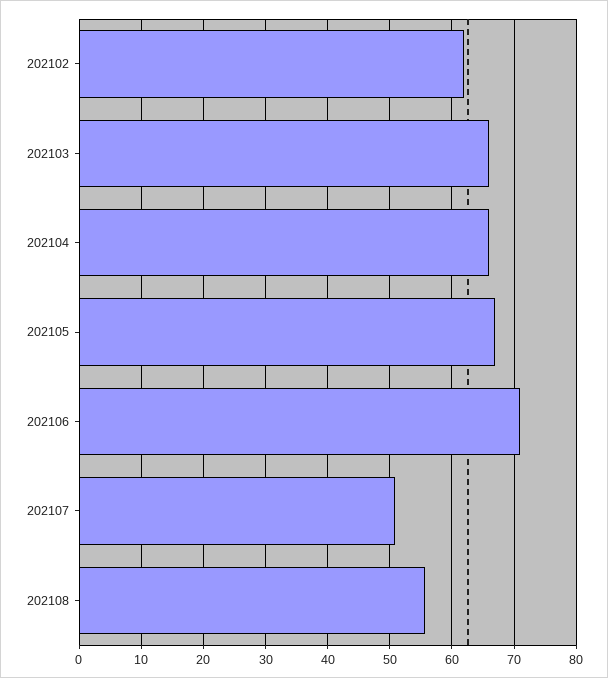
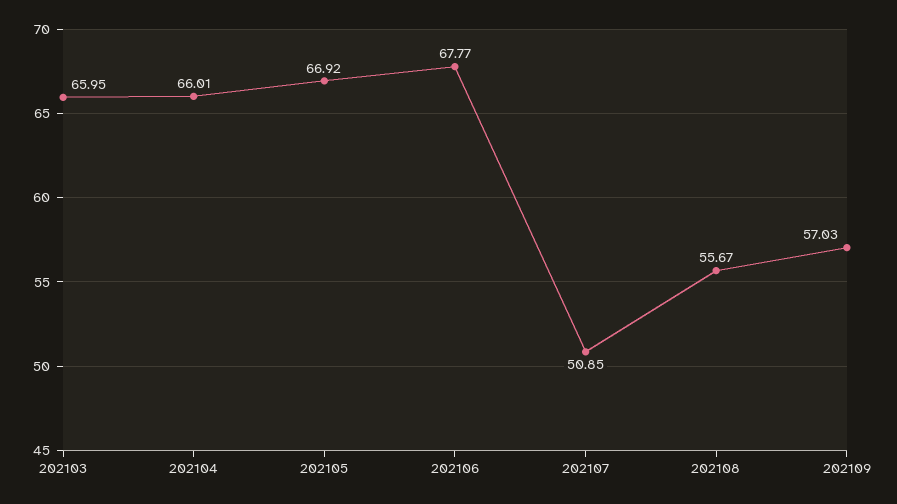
202102: 62 -> none
202106: 71 -> 67.77
202109: none -> 57.03

